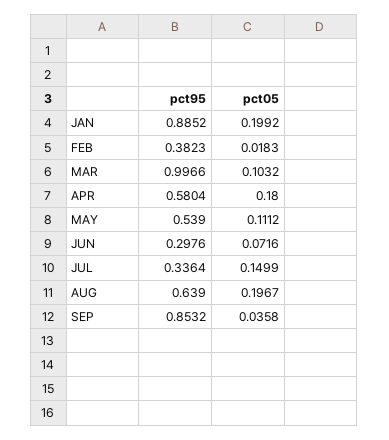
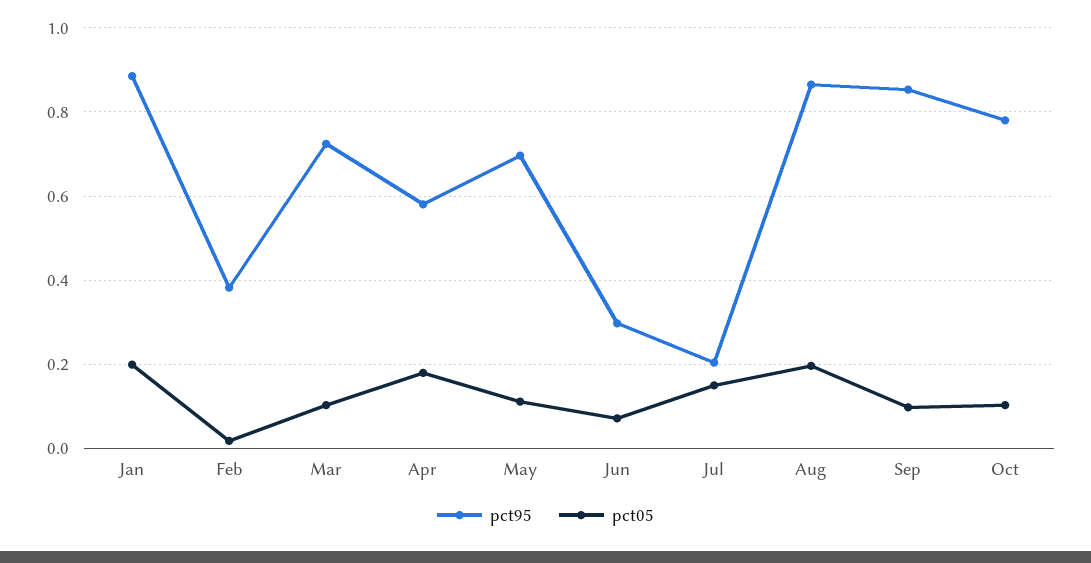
pct95, MAR: 0.9966 -> 0.72
pct95, MAY: 0.539 -> 0.7
pct95, JUL: 0.3364 -> 0.2
pct95, AUG: 0.639 -> 0.86
pct05, SEP: 0.0358 -> 0.1
pct95, Oct: none -> 0.78
pct05, Oct: none -> 0.1

